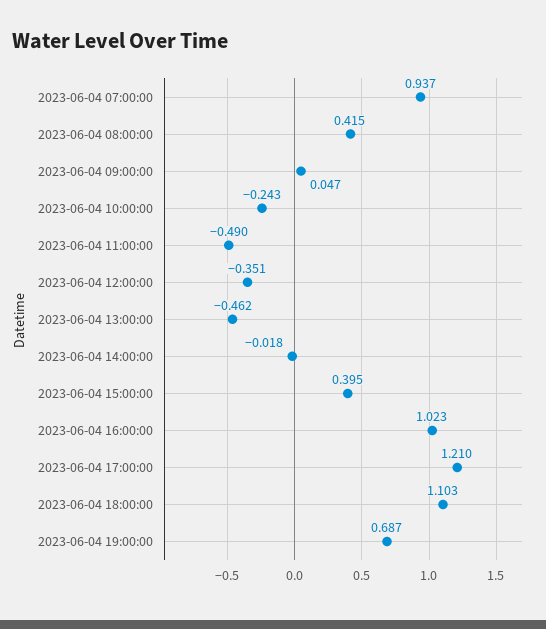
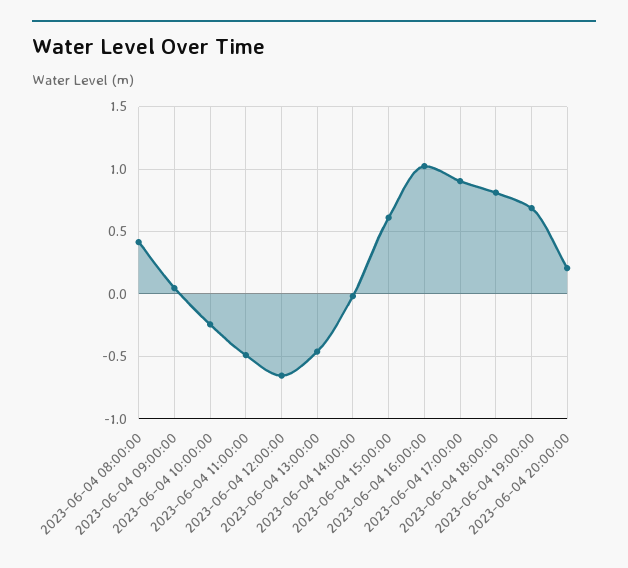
2023-06-04 07:00:00: 0.937 -> none
2023-06-04 12:00:00: -0.351 -> -0.65
2023-06-04 15:00:00: 0.395 -> 0.6
2023-06-04 17:00:00: 1.21 -> 0.9
2023-06-04 18:00:00: 1.103 -> 0.8
2023-06-04 20:00:00: none -> 0.2

